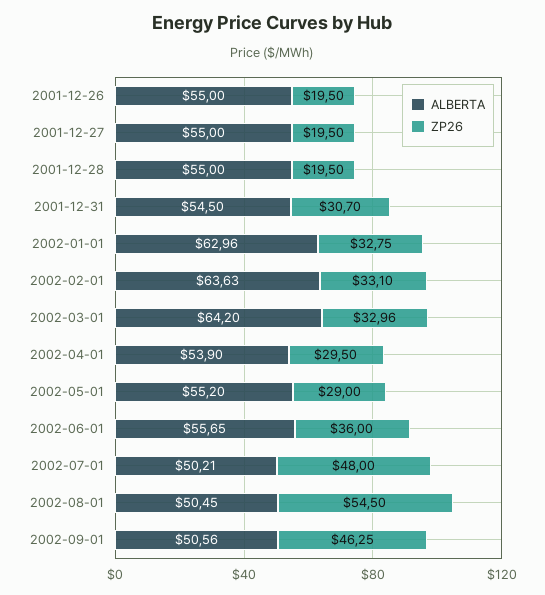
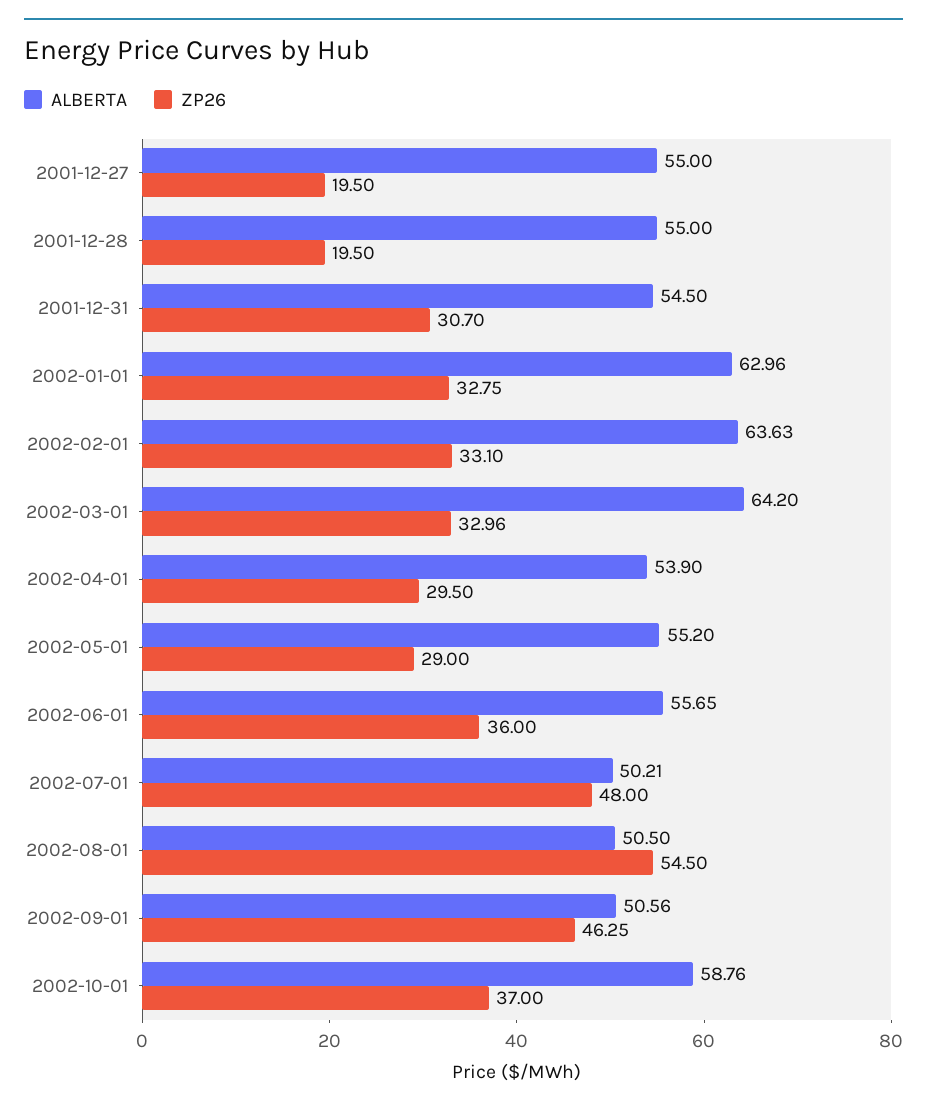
ALBERTA, 2001-12-26: 55 -> none
ZP26, 2001-12-26: 19.5 -> none
ALBERTA, 2002-08-01: 50.45 -> 50.5
ALBERTA, 2002-10-01: none -> 58.76
ZP26, 2002-10-01: none -> 37

